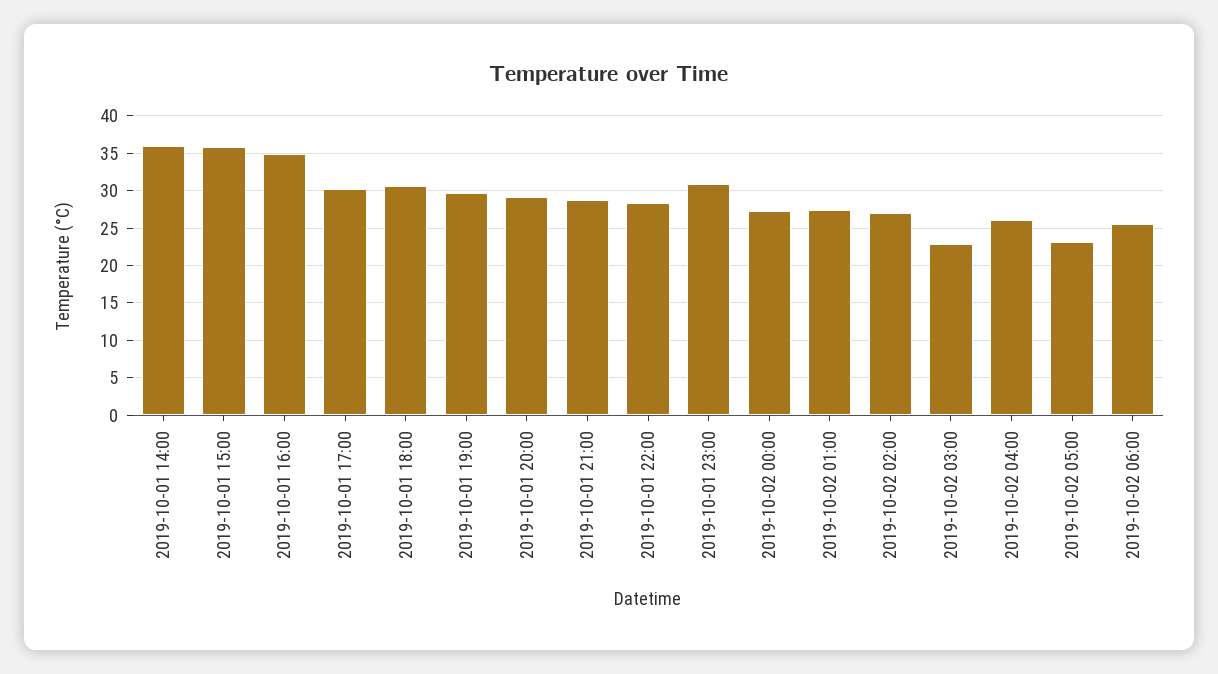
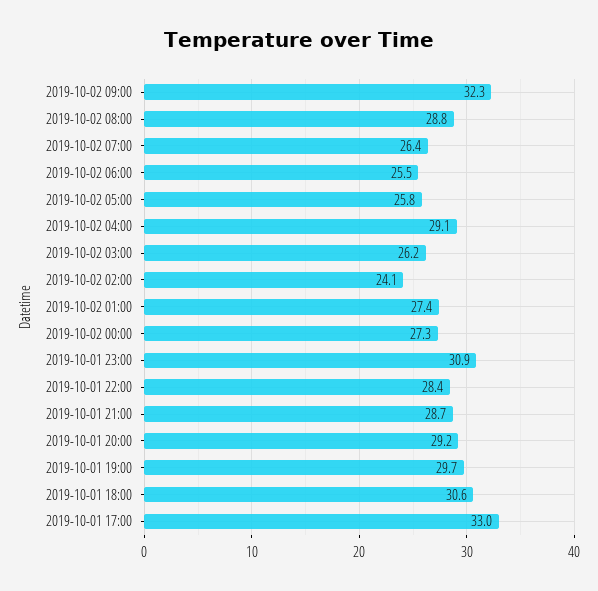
2019-10-01 14:00: 36 -> none
2019-10-01 15:00: 36 -> none
2019-10-01 16:00: 35 -> none
2019-10-01 17:00: 30 -> 33
2019-10-02 02:00: 27 -> 24.1
2019-10-02 03:00: 23 -> 26.2
2019-10-02 04:00: 26 -> 29.1
2019-10-02 05:00: 23 -> 25.8
2019-10-02 09:00: none -> 32.3
2019-10-02 08:00: none -> 28.8
2019-10-02 07:00: none -> 26.4

